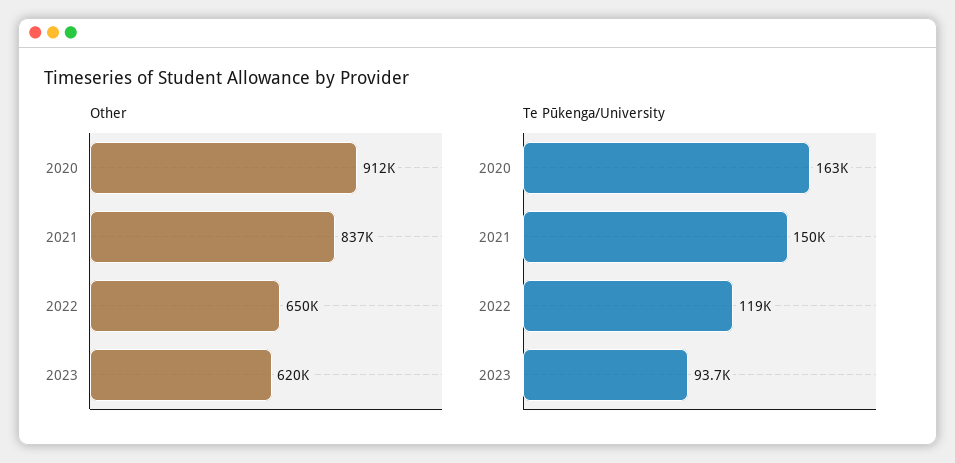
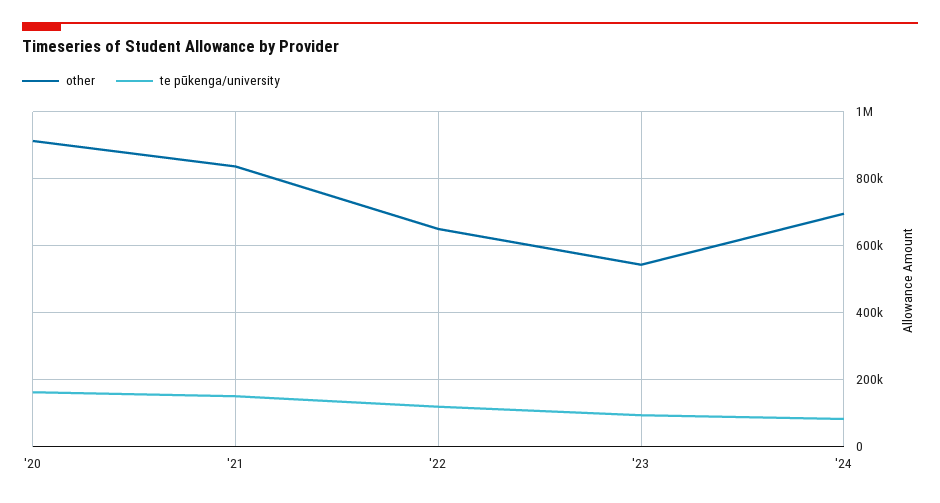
Other, 2023: 620000 -> 540000
Other, '24: none -> 700000
Te Pūkenga/University, '24: none -> 80000

